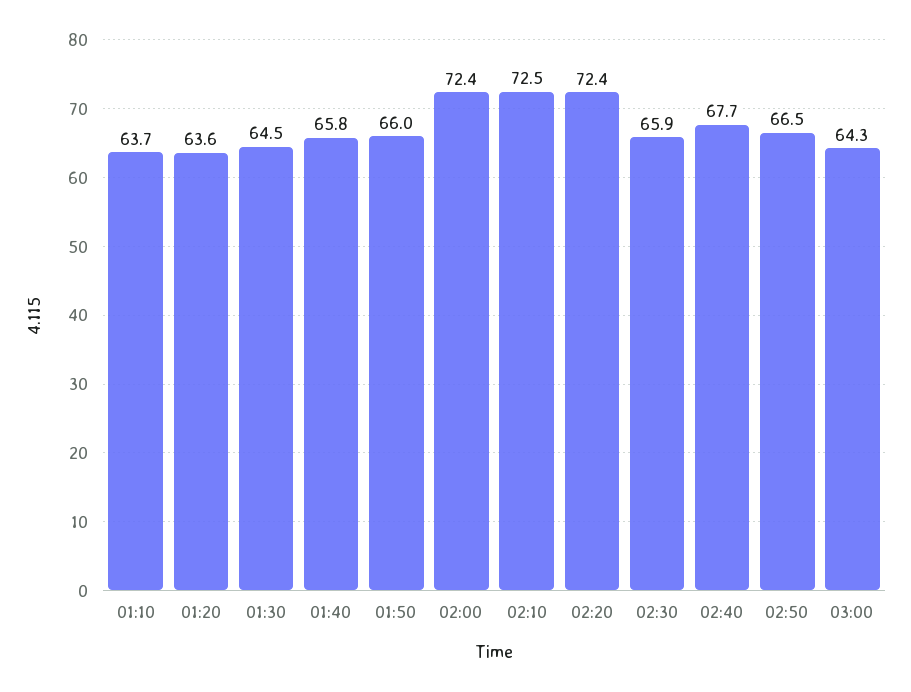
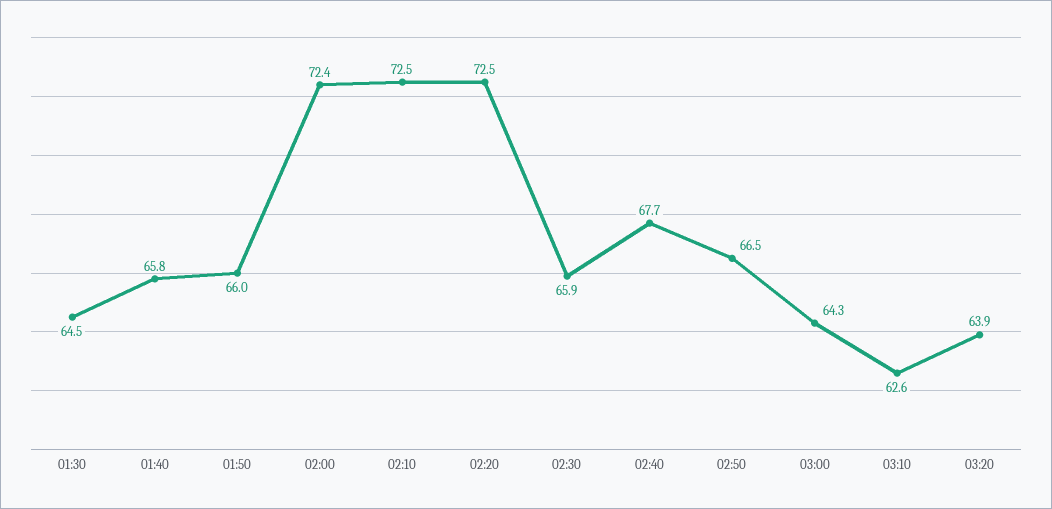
01:10: 63.7 -> none
01:20: 63.6 -> none
02:20: 72.4 -> 72.5
03:10: none -> 62.6
03:20: none -> 63.9

